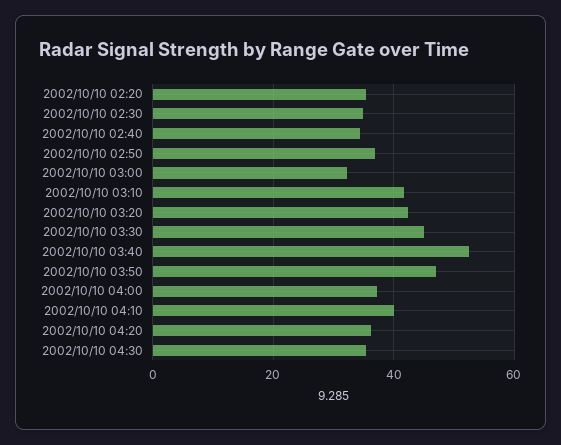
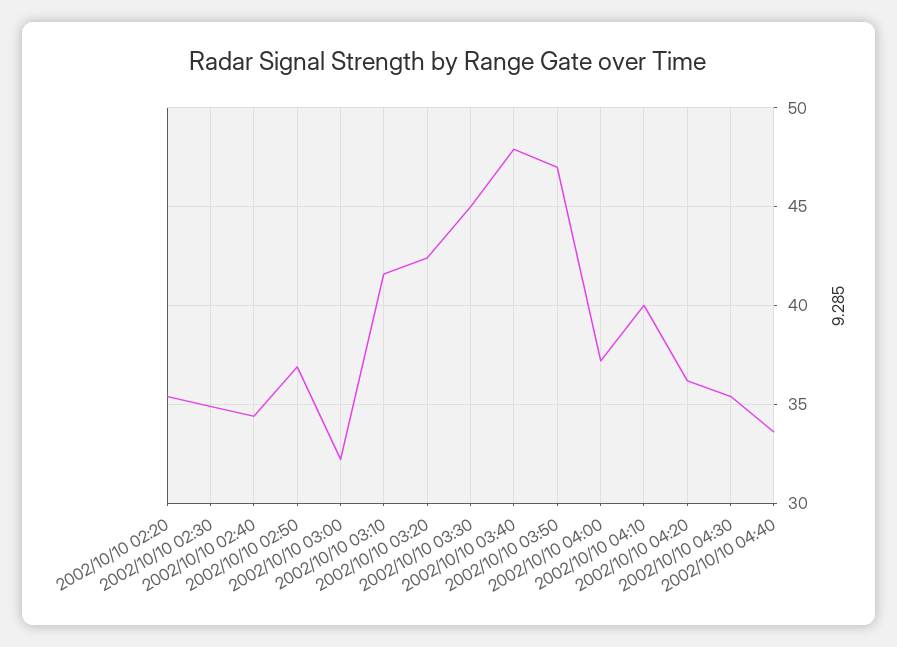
2002/10/10 03:40: 52 -> 48
2002/10/10 04:40: none -> 33.5

